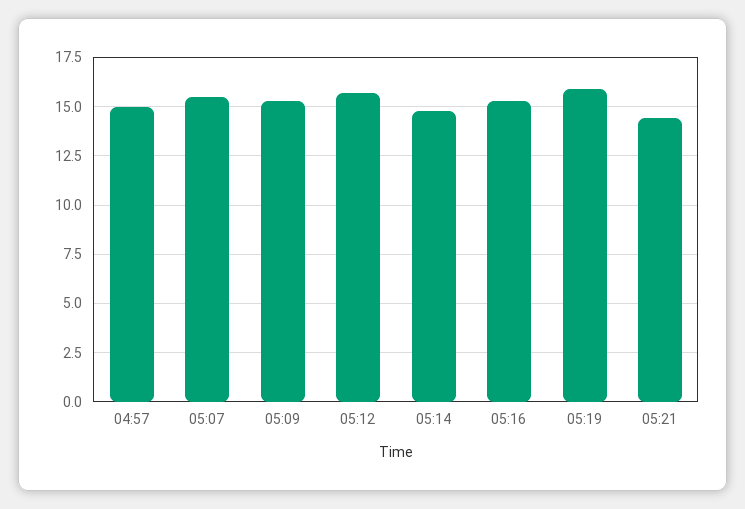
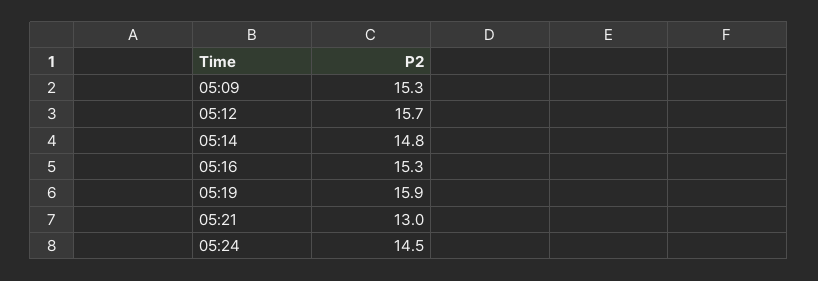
04:57: 15 -> none
05:07: 15.5 -> none
05:21: 14.5 -> 13
05:24: none -> 14.5

